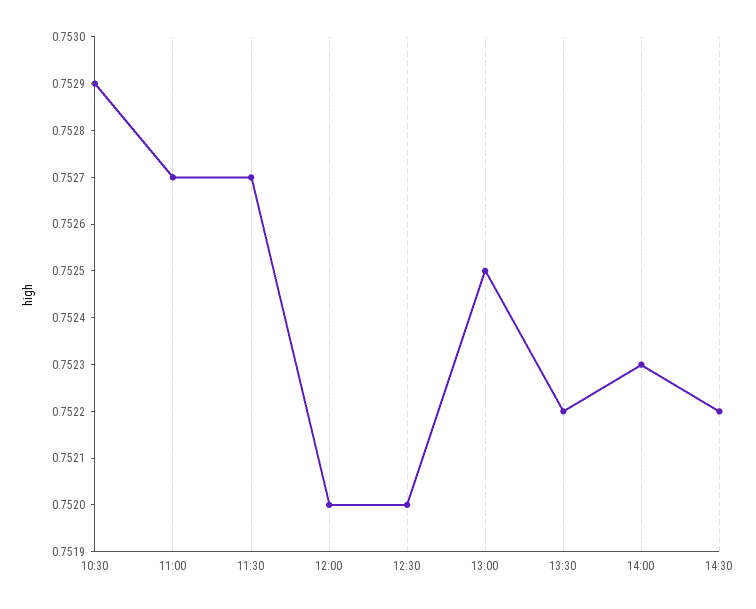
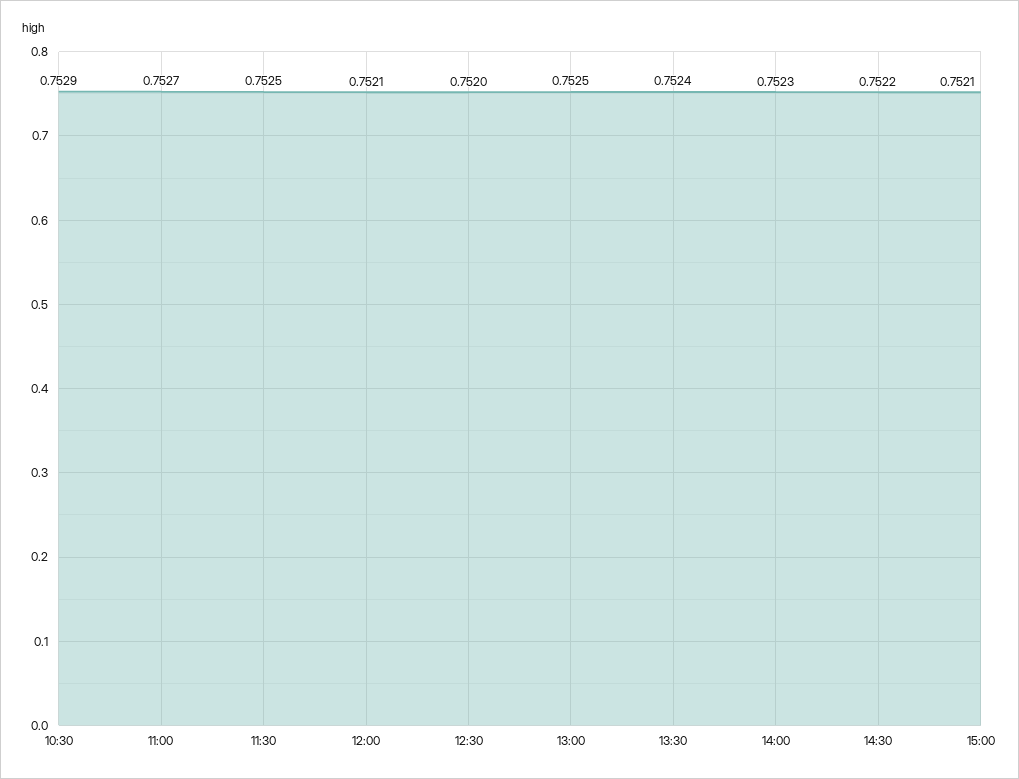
11:30: 0.7527 -> 0.7525
12:00: 0.752 -> 0.7521
13:30: 0.7522 -> 0.7524
15:00: none -> 0.7521

